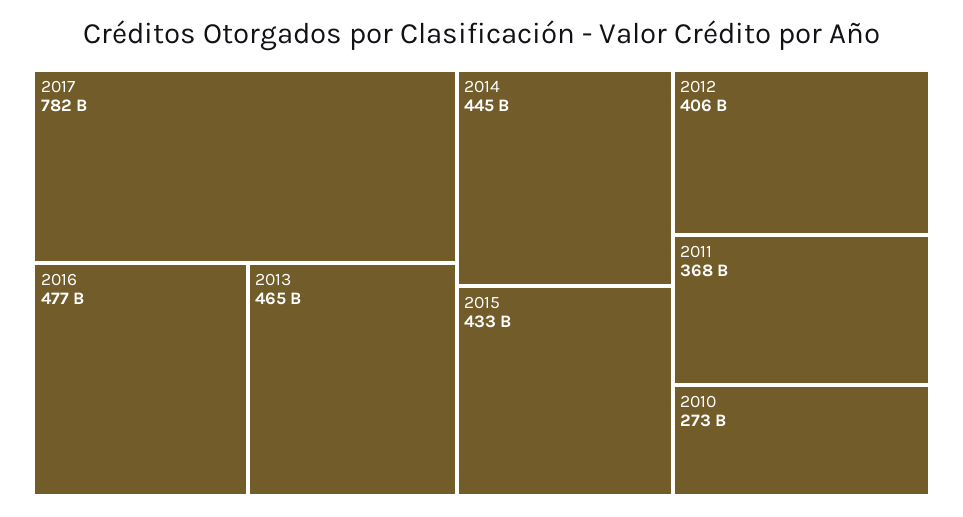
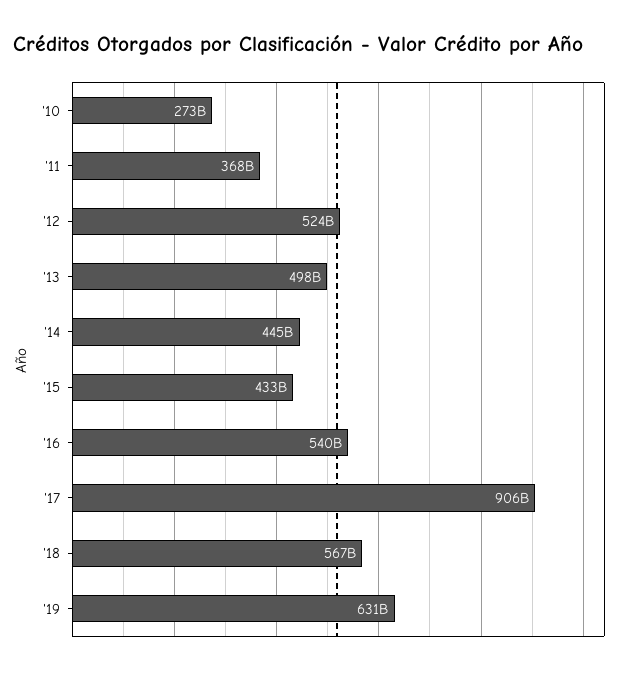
2017: 782000000000 -> 906000000000
2016: 477000000000 -> 540000000000
2013: 465000000000 -> 498000000000
2012: 406000000000 -> 524000000000
'18: none -> 567000000000
'19: none -> 631000000000

